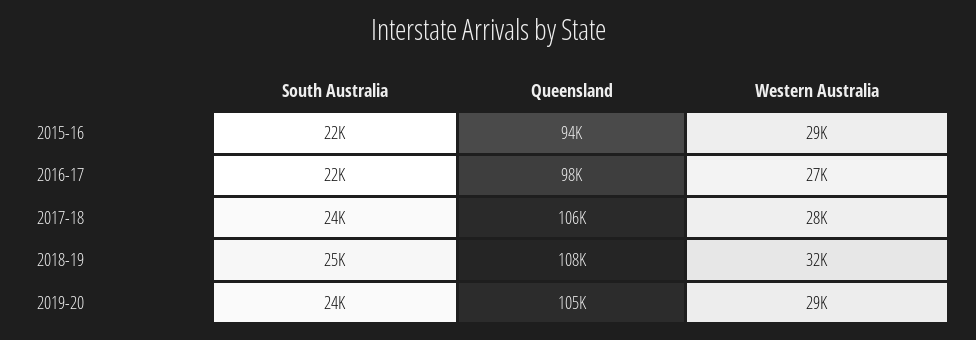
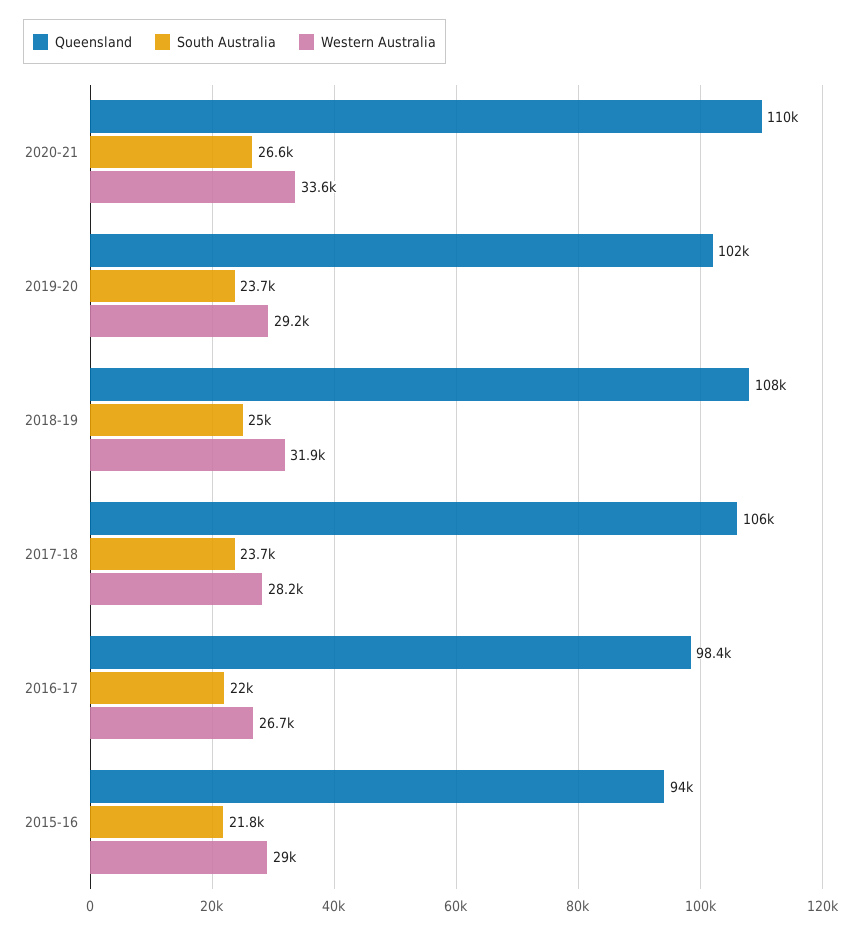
Queensland, 2019-20: 105000 -> 102000
Queensland, 2020-21: none -> 110000
South Australia, 2020-21: none -> 26600
Western Australia, 2020-21: none -> 33600

